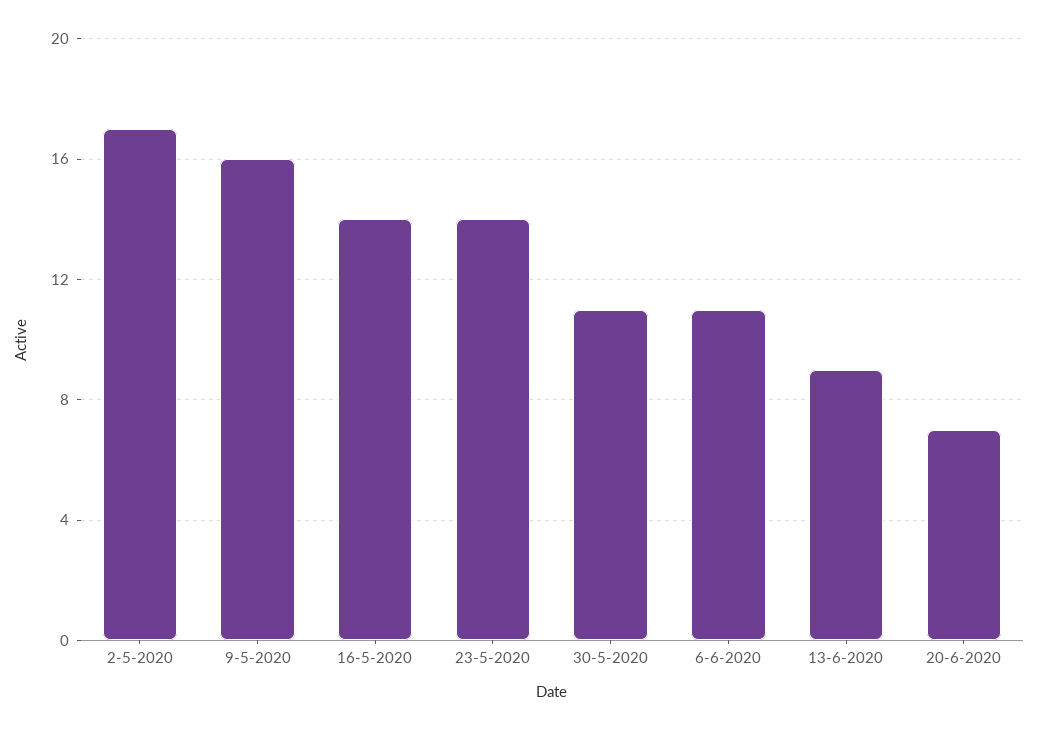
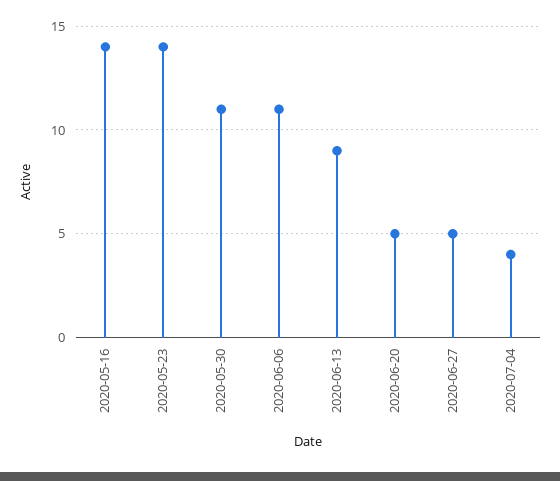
2-5-2020: 17 -> none
9-5-2020: 16 -> none
20-6-2020: 7 -> 5
2020-06-27: none -> 5
2020-07-04: none -> 4

